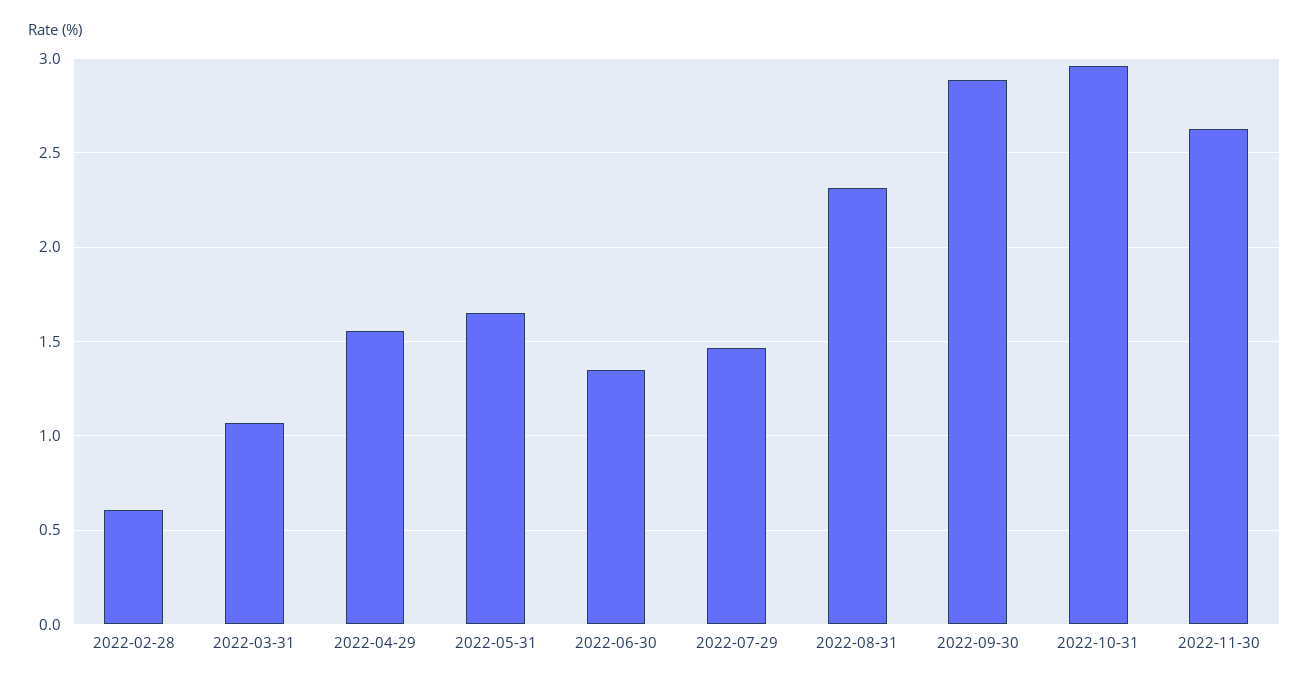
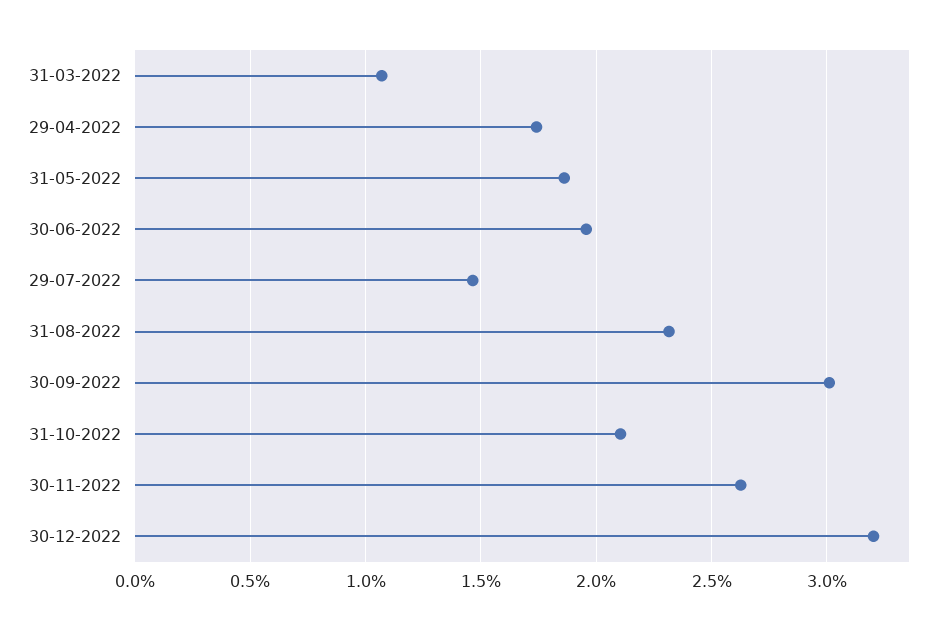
2022-02-28: 0.6 -> none
2022-04-29: 1.55 -> 1.75
2022-05-31: 1.65 -> 1.85
2022-06-30: 1.35 -> 1.95
2022-09-30: 2.9 -> 3
2022-10-31: 2.95 -> 2.1
30-12-2022: none -> 3.2

